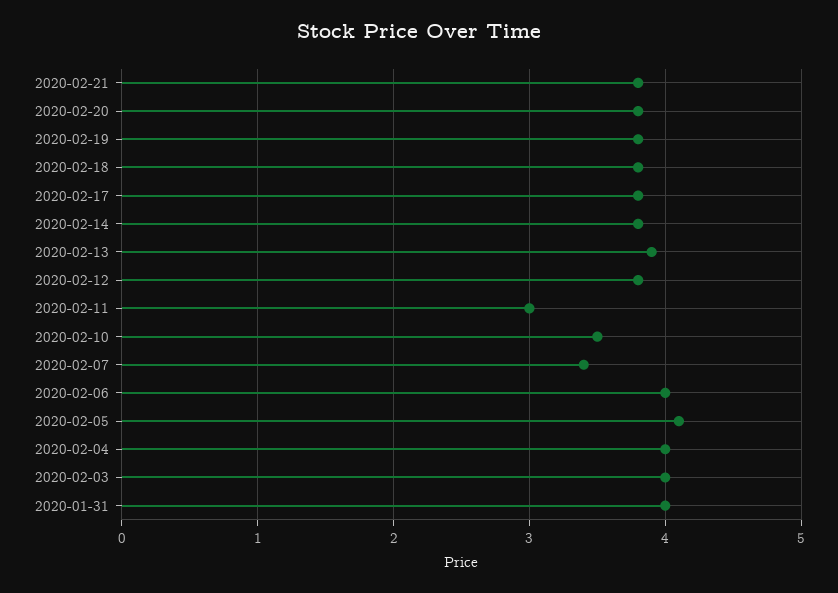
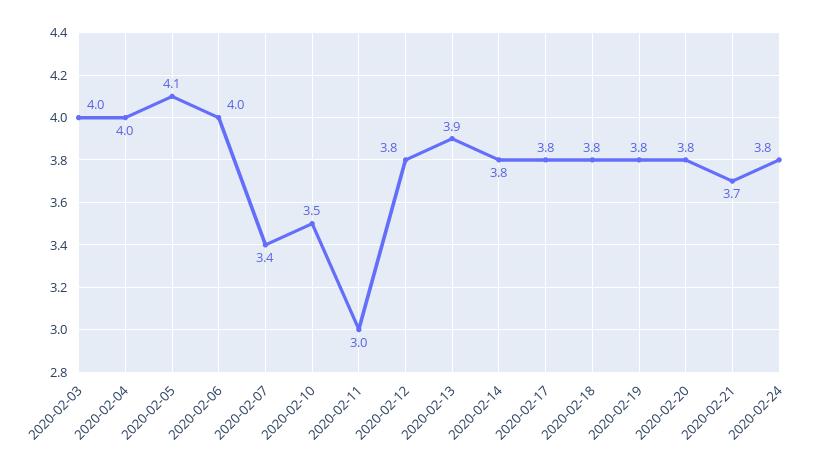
2020-02-21: 3.8 -> 3.7
2020-01-31: 4 -> none
2020-02-24: none -> 3.8

